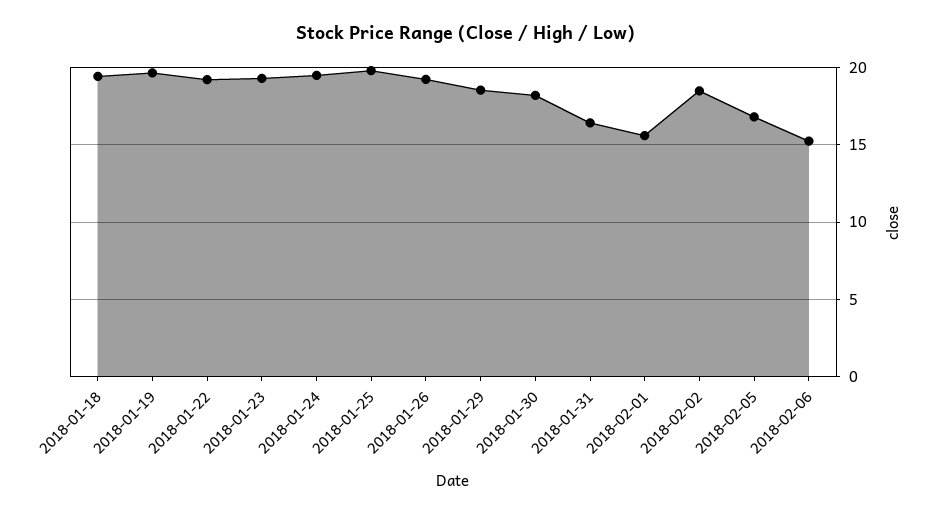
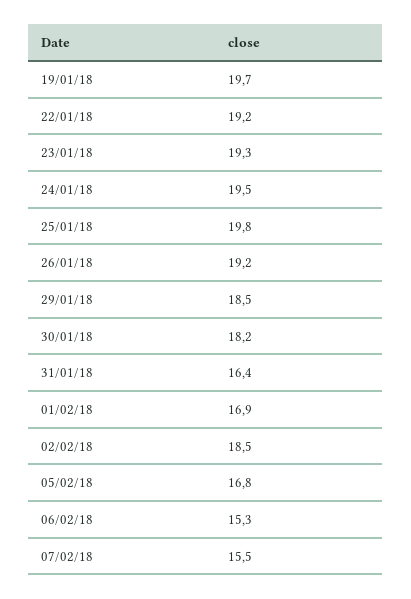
2018-01-18: 19.5 -> none
2018-02-01: 15.5 -> 16.9
07/02/18: none -> 15.5

